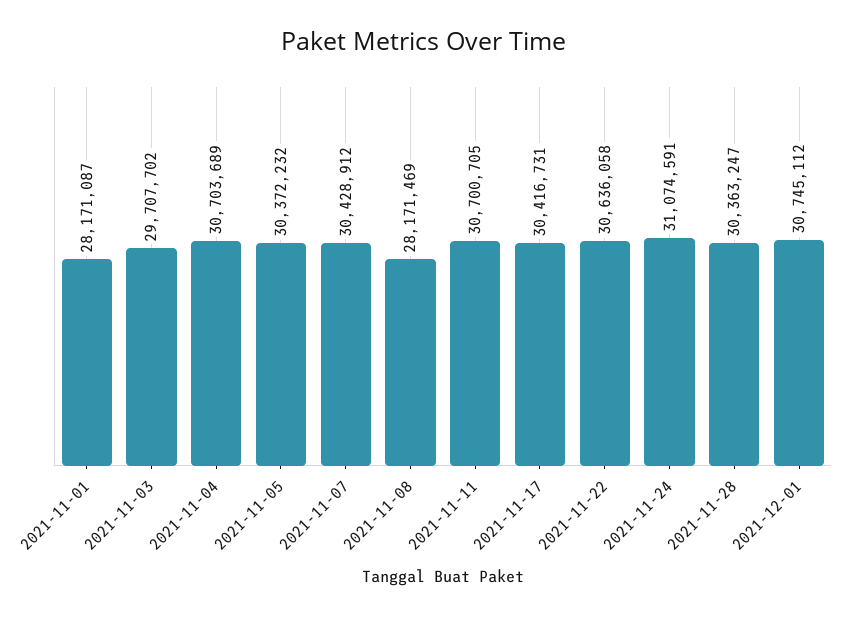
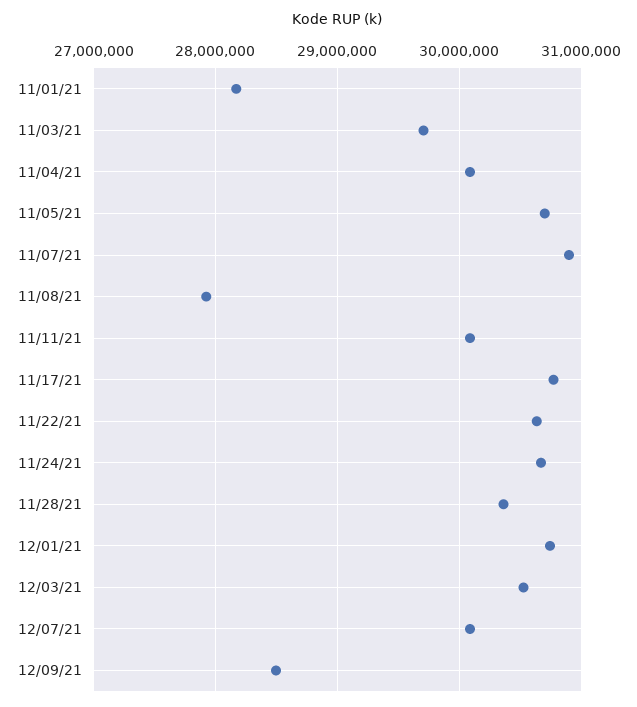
2021-11-04: 30703689 -> 30100000
2021-11-05: 30372232 -> 30700000
2021-11-07: 30428912 -> 30900000
2021-11-08: 28171469 -> 27900000
2021-11-11: 30700705 -> 30100000
2021-11-17: 30416731 -> 30800000
2021-11-24: 31074591 -> 30700000
12/03/21: none -> 30500000
12/07/21: none -> 30100000
12/09/21: none -> 28500000

